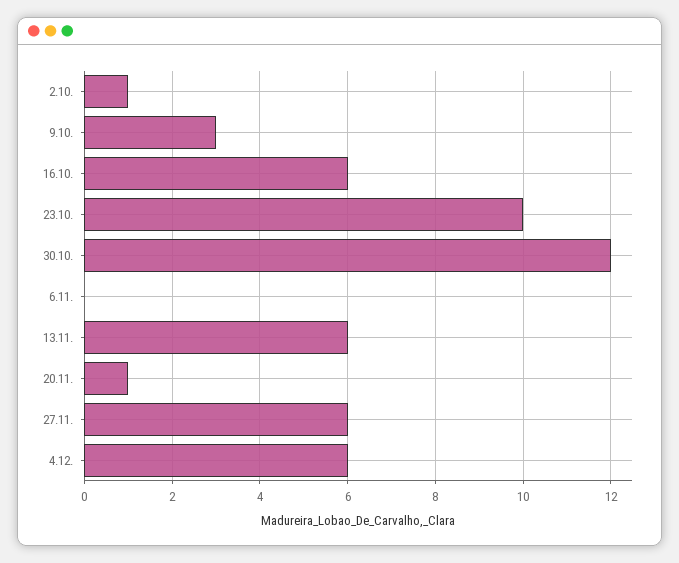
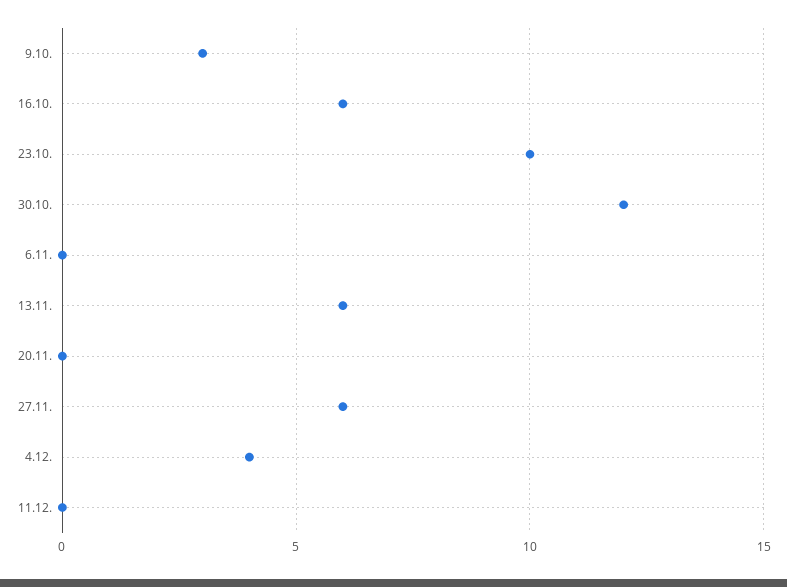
2.10.: 1 -> none
20.11.: 1 -> 0
4.12.: 6 -> 4
11.12.: none -> 0

